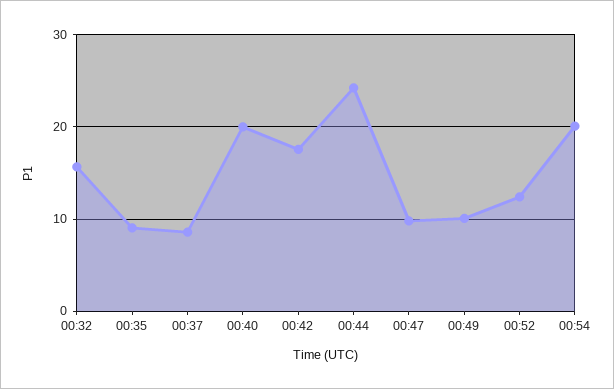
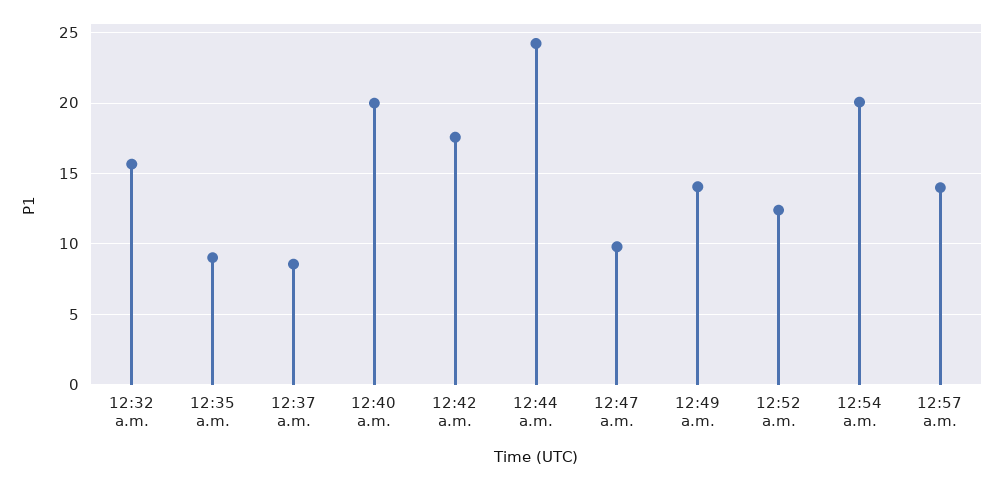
00:49: 10 -> 14
12:57 a.m.: none -> 14

